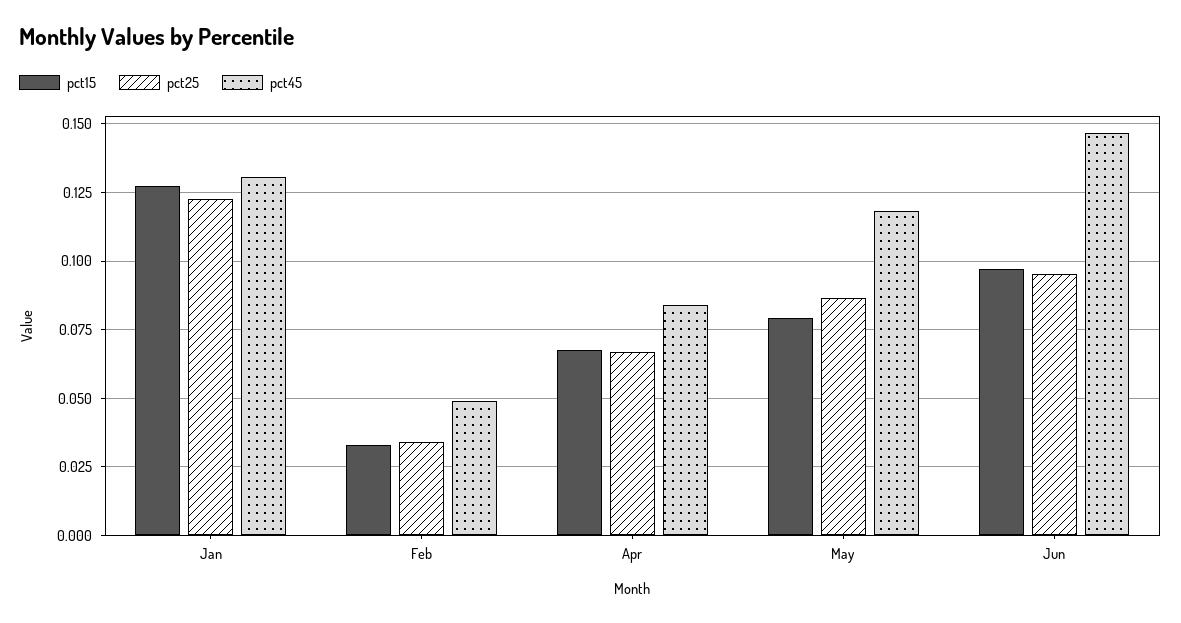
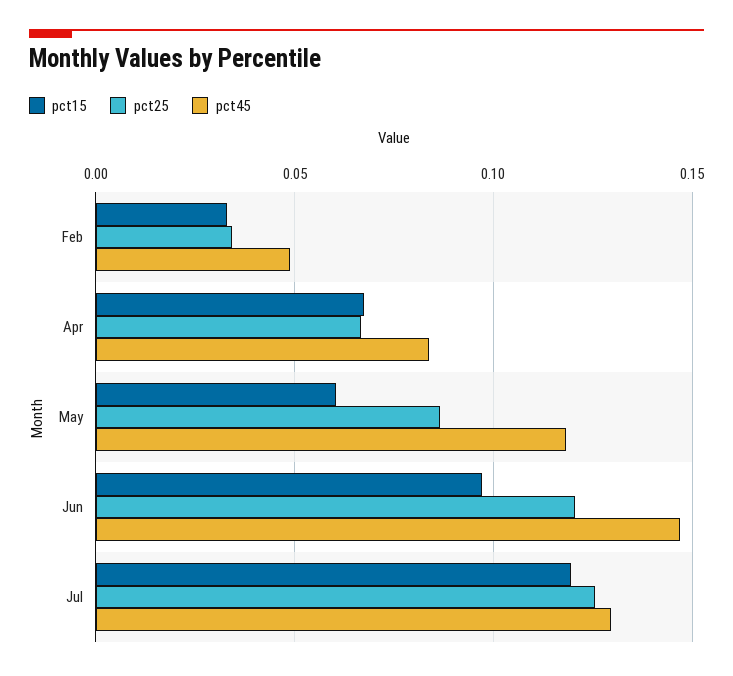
pct15, Jan: 0.1275 -> none
pct25, Jan: 0.1225 -> none
pct45, Jan: 0.13 -> none
pct15, May: 0.08 -> 0.06
pct25, Jun: 0.095 -> 0.12
pct15, Jul: none -> 0.12
pct25, Jul: none -> 0.125
pct45, Jul: none -> 0.13

